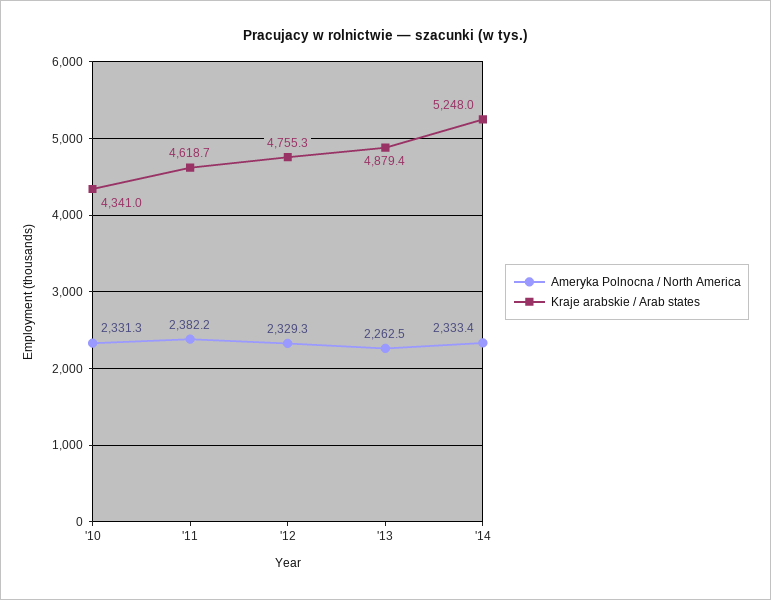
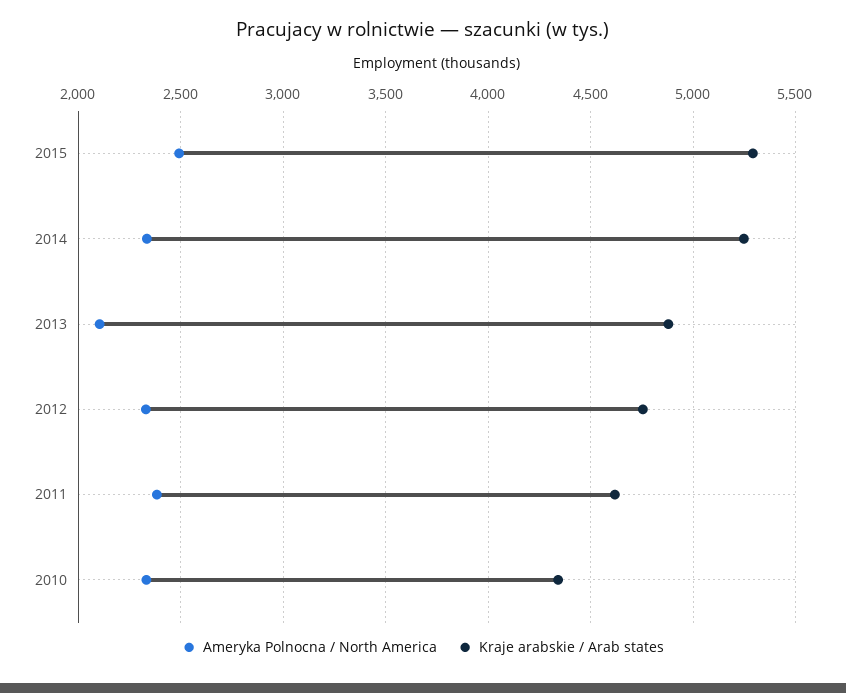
Ameryka Polnocna / North America, '13: 2262.5 -> 2100
Ameryka Polnocna / North America, 2015: none -> 2500
Kraje arabskie / Arab states, 2015: none -> 5300

